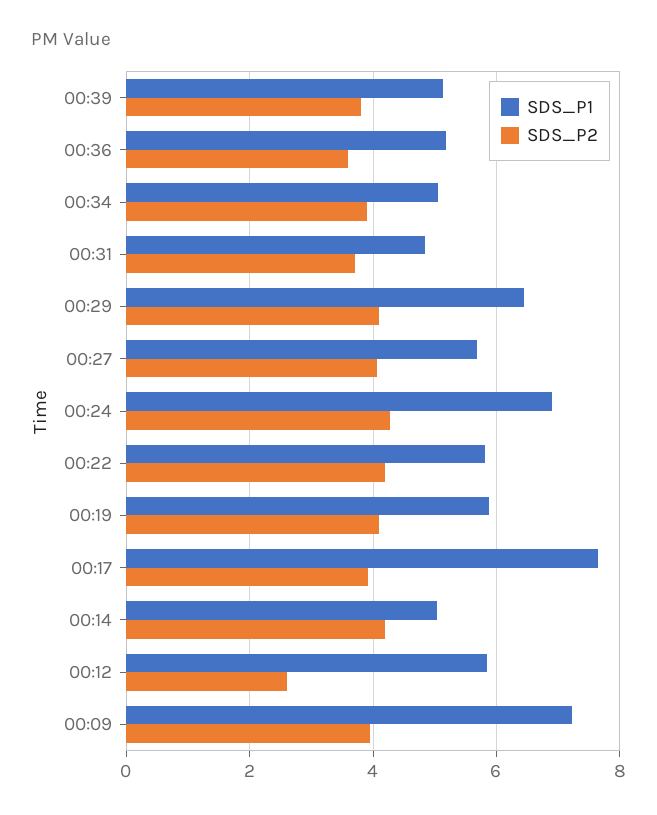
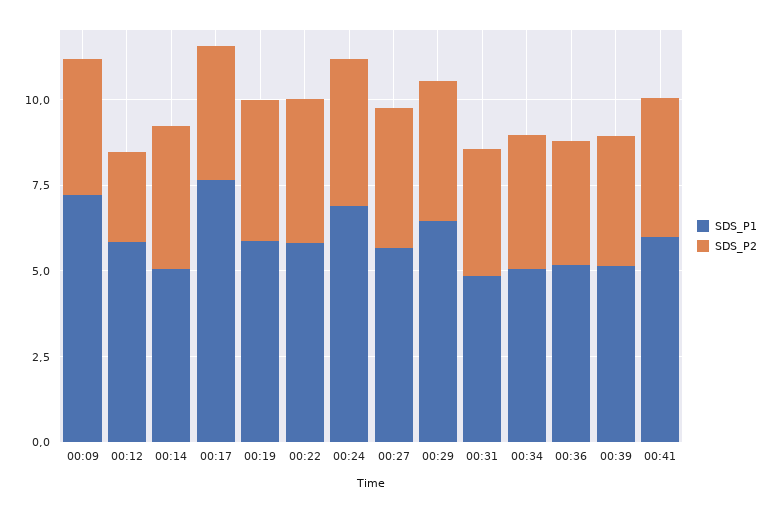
SDS_P1, 00:41: none -> 6
SDS_P2, 00:41: none -> 4

